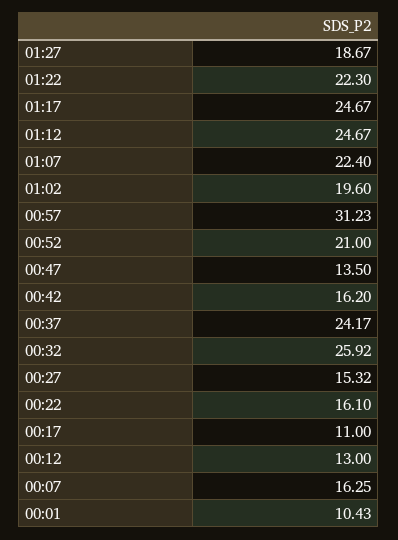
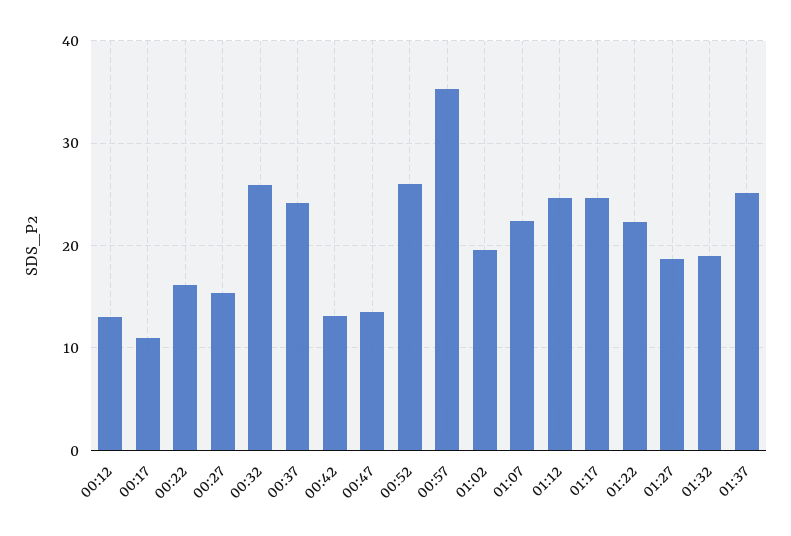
00:57: 31.23 -> 35
00:52: 21 -> 26
00:42: 16.2 -> 13
00:07: 16.25 -> none
00:01: 10.43 -> none
01:32: none -> 19
01:37: none -> 25

